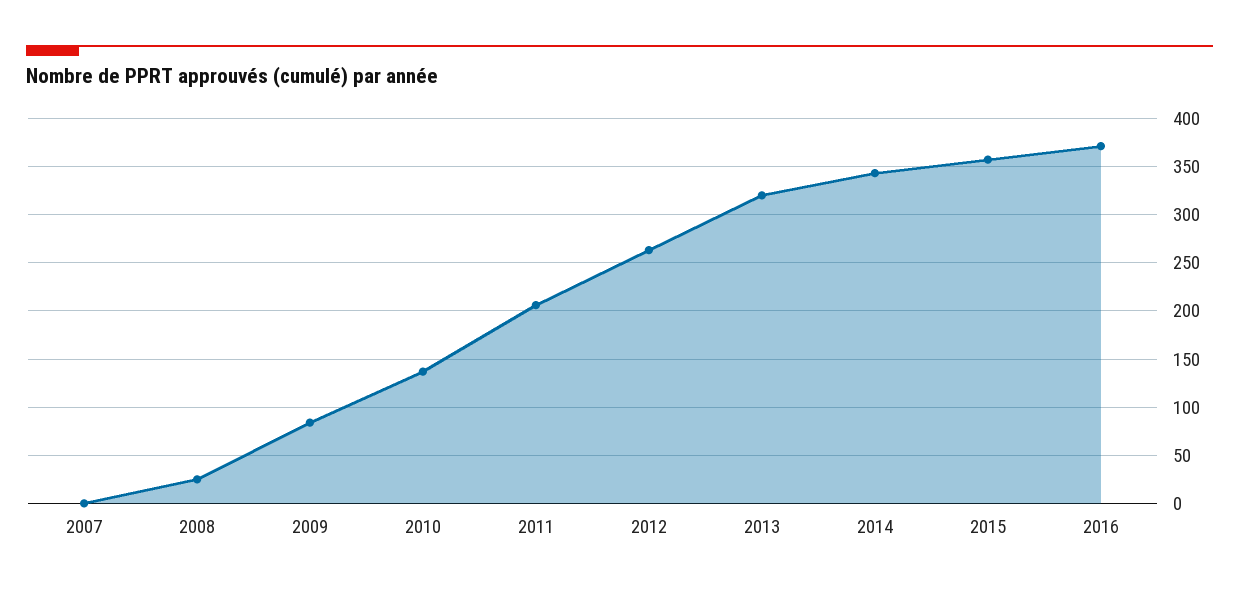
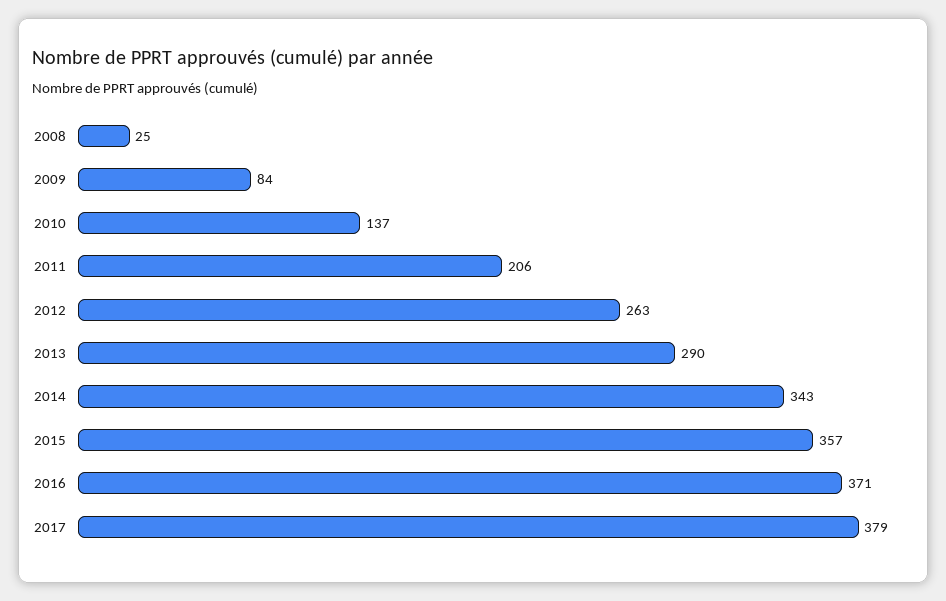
2007: 0 -> none
2013: 320 -> 290
2017: none -> 379

